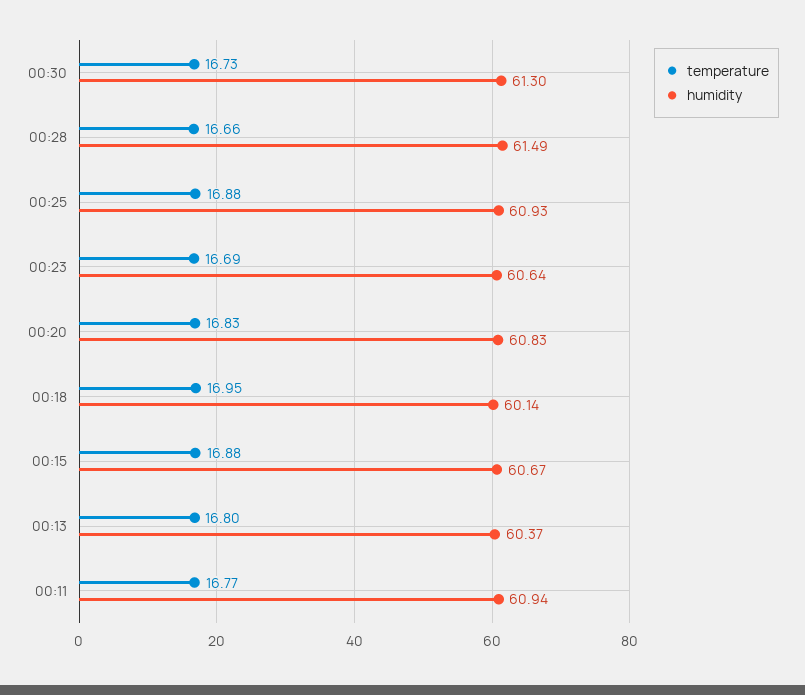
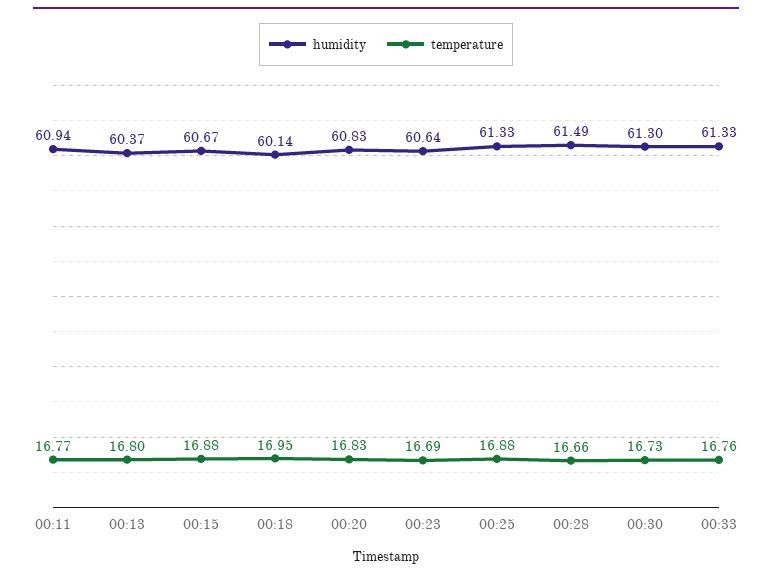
humidity, 00:25: 60.93 -> 61.33
humidity, 00:33: none -> 61.33
temperature, 00:33: none -> 16.76

